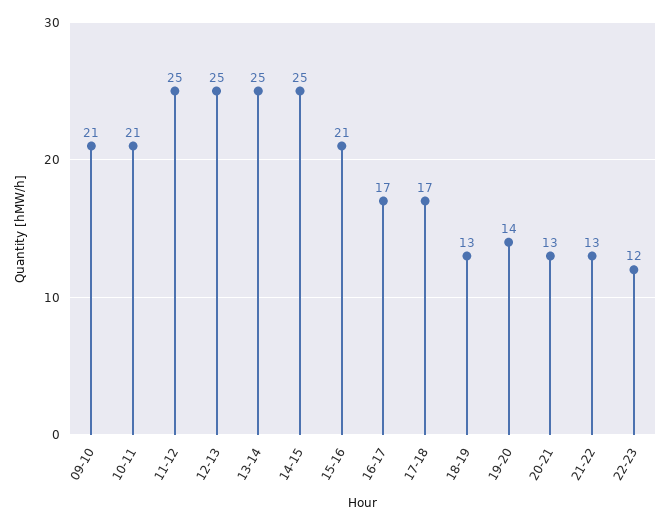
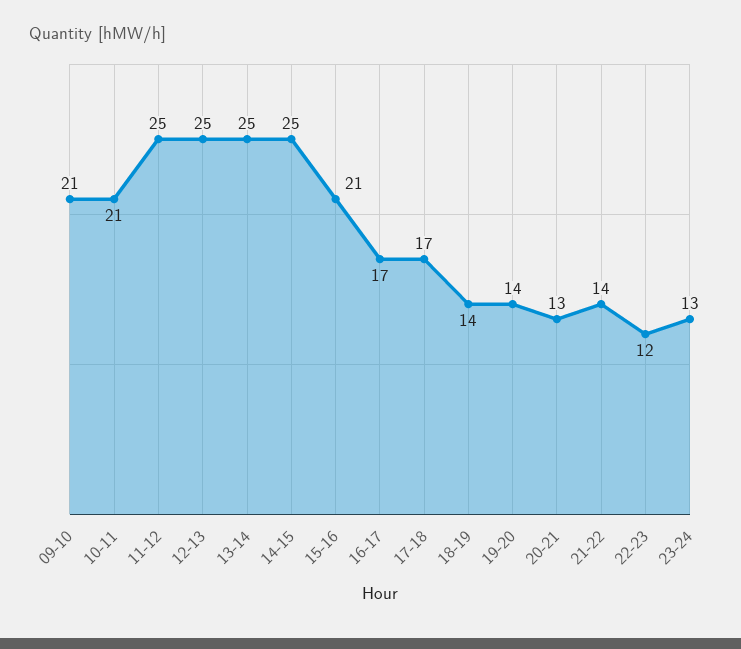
18-19: 13 -> 14
21-22: 13 -> 14
23-24: none -> 13

